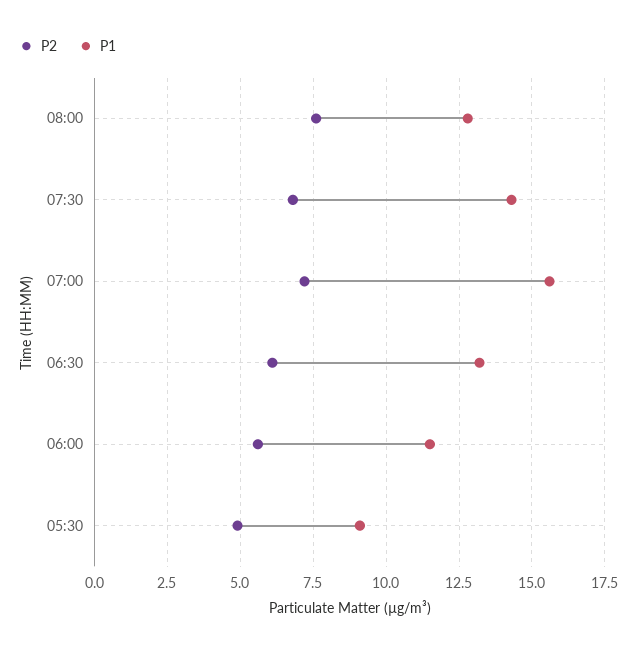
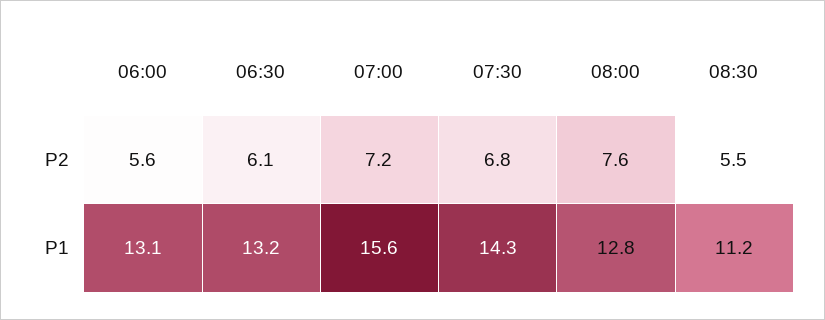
P1, 06:00: 11.5 -> 13.1
P2, 05:30: 5 -> none
P1, 05:30: 9 -> none
P2, 08:30: none -> 5.5
P1, 08:30: none -> 11.2

